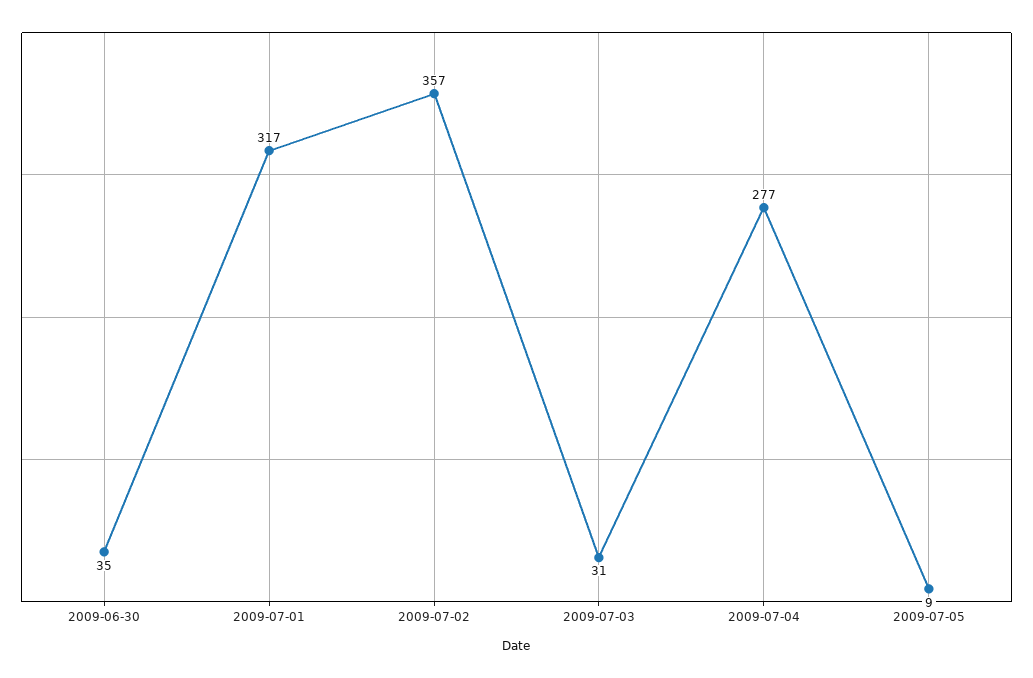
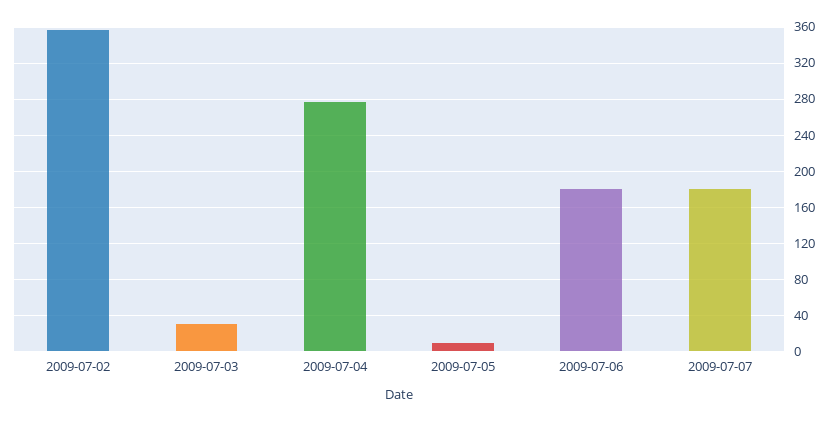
2009-06-30: 35 -> none
2009-07-01: 317 -> none
2009-07-06: none -> 180
2009-07-07: none -> 180

